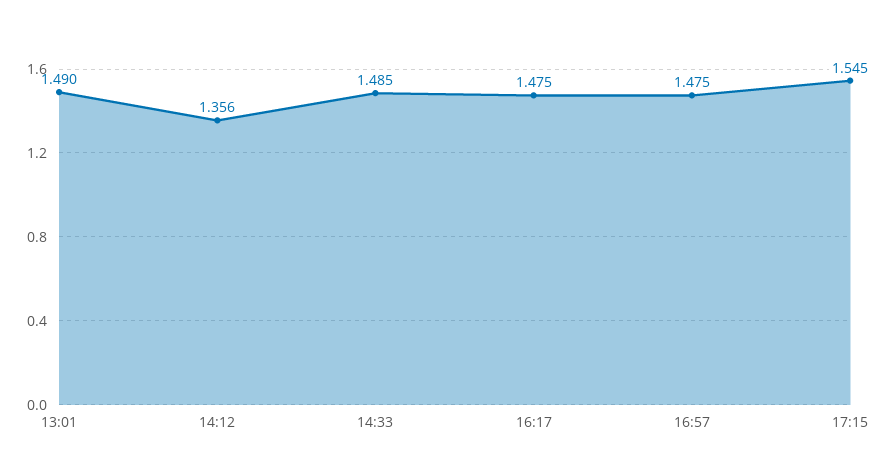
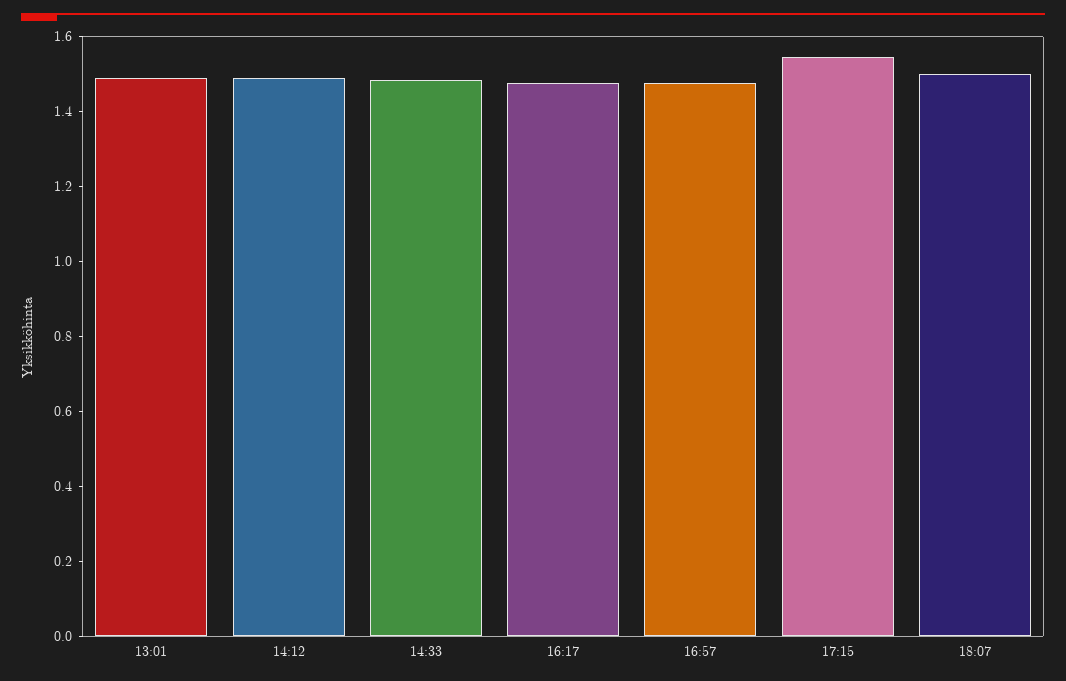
14:12: 1.356 -> 1.5
18:07: none -> 1.5

